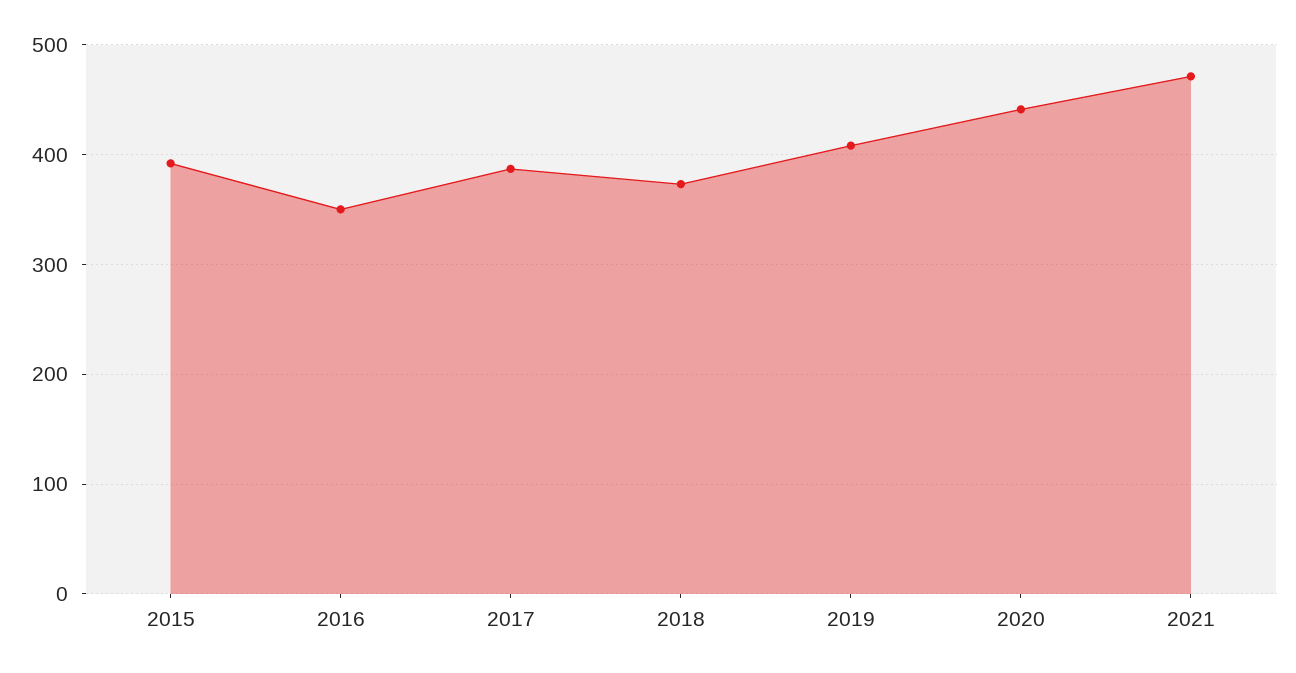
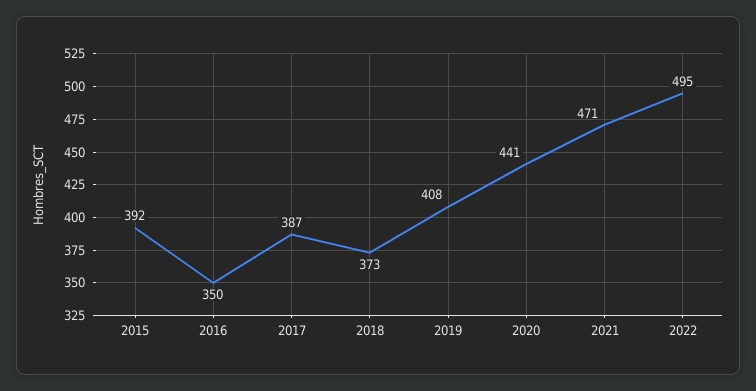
2022: none -> 495

